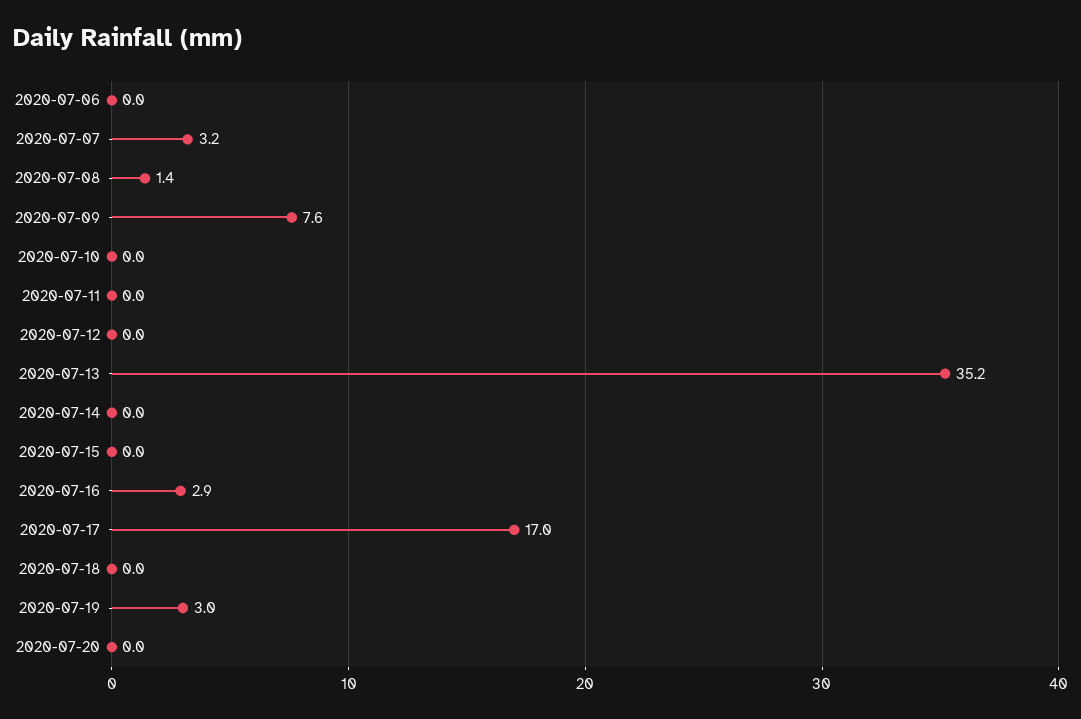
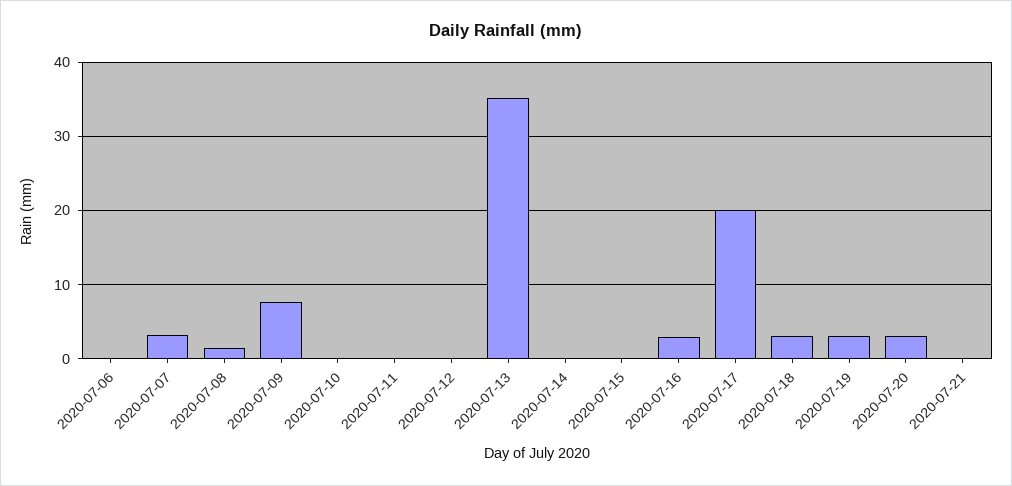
2020-07-17: 17 -> 20
2020-07-18: 0 -> 3
2020-07-20: 0 -> 3
2020-07-21: none -> 0

